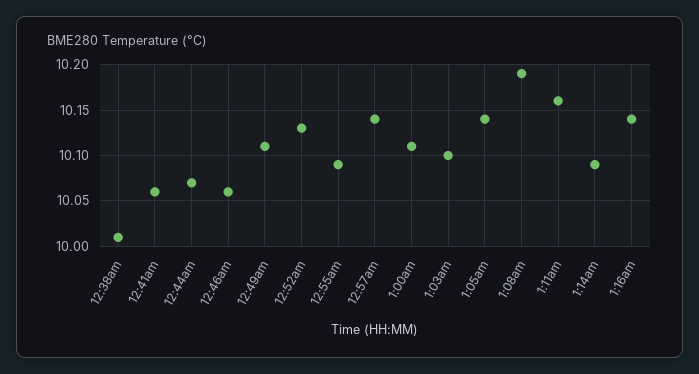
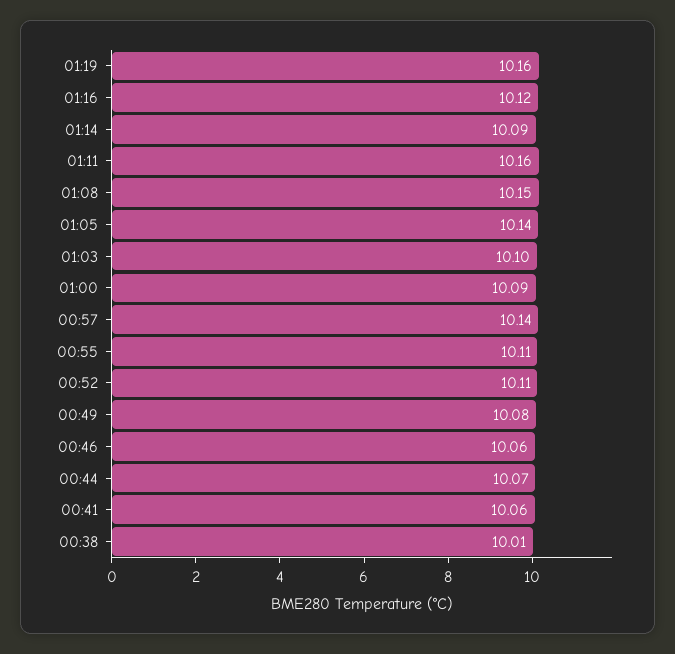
12:49am: 10.11 -> 10.08
12:52am: 10.13 -> 10.11
12:55am: 10.09 -> 10.11
1:00am: 10.11 -> 10.09
1:08am: 10.19 -> 10.15
1:16am: 10.14 -> 10.12
01:19: none -> 10.16

